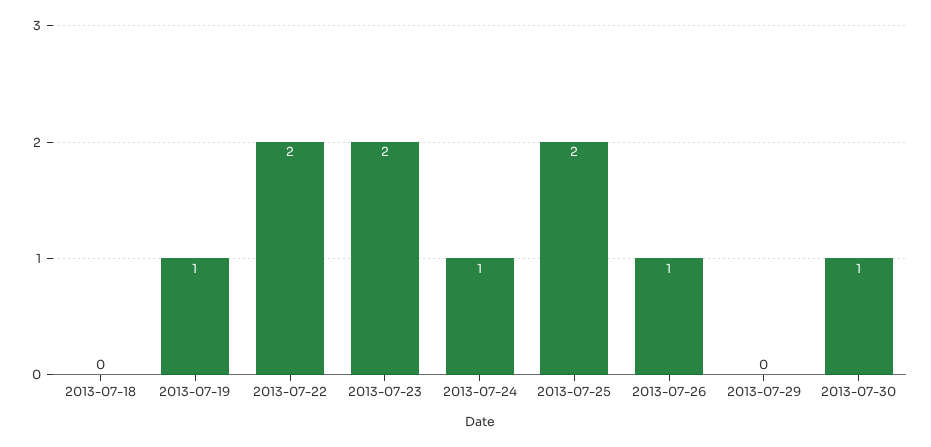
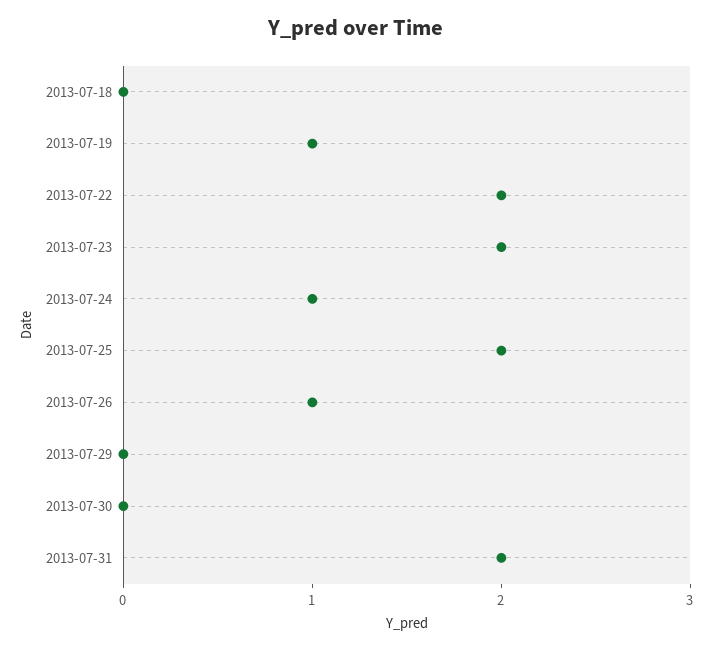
2013-07-30: 1 -> 0
2013-07-31: none -> 2

